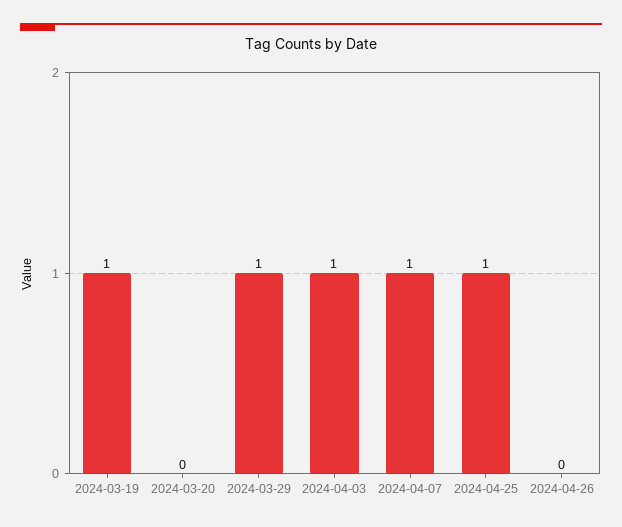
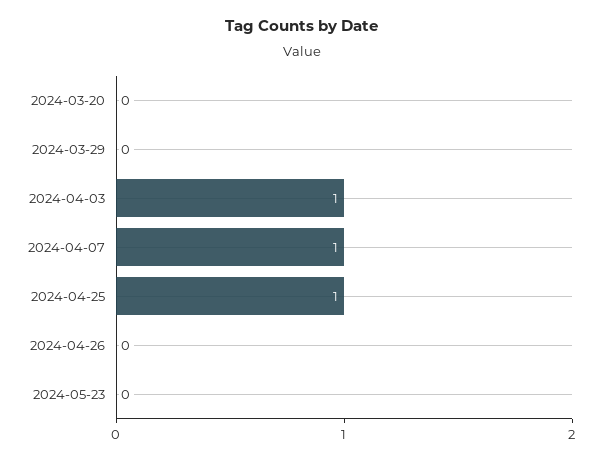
2024-03-19: 1 -> none
2024-03-29: 1 -> 0
2024-05-23: none -> 0

